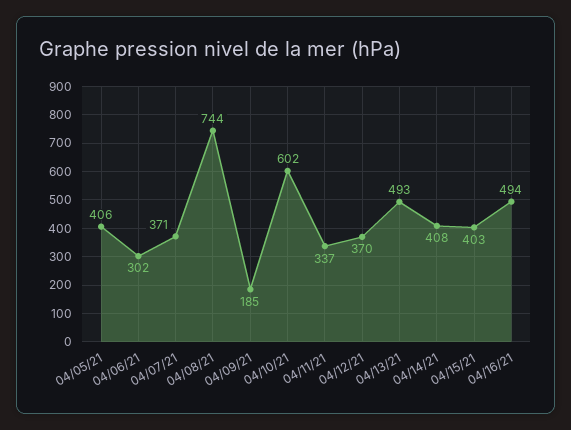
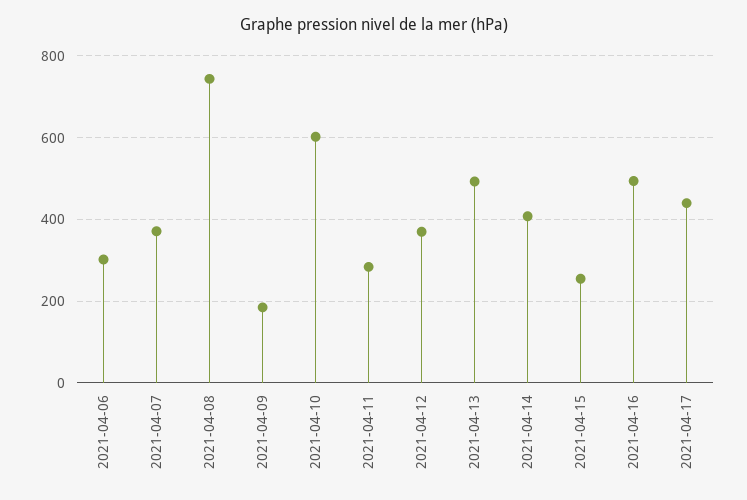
04/05/21: 406 -> none
04/11/21: 337 -> 280
04/15/21: 403 -> 260
2021-04-17: none -> 440

